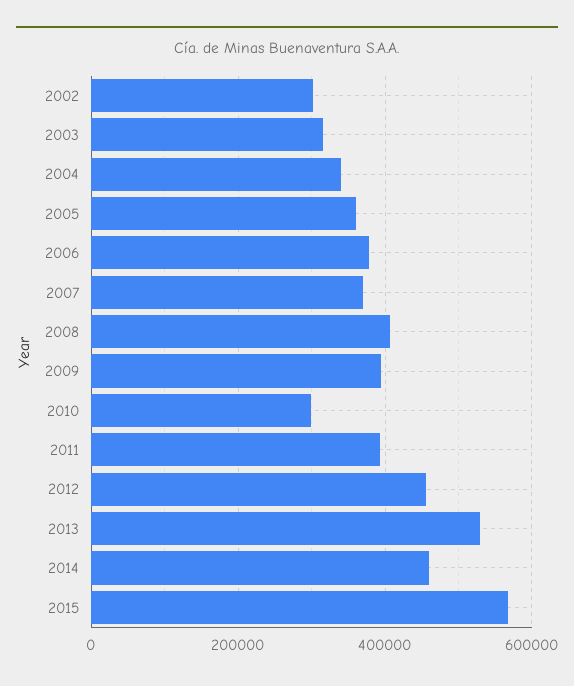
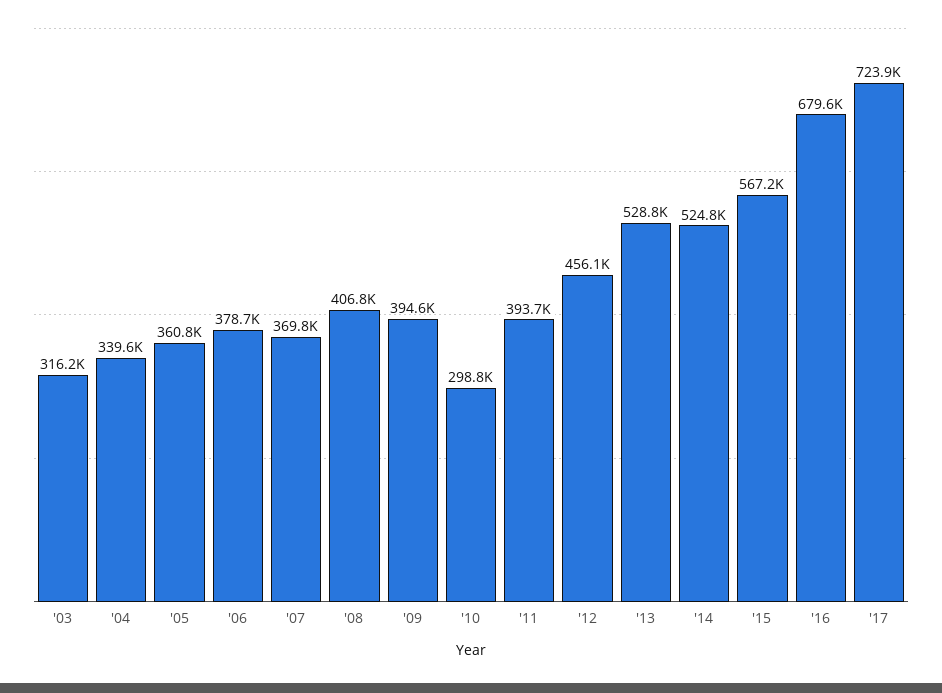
2002: 300000 -> none
2014: 460000 -> 524800
'16: none -> 679600
'17: none -> 723900

